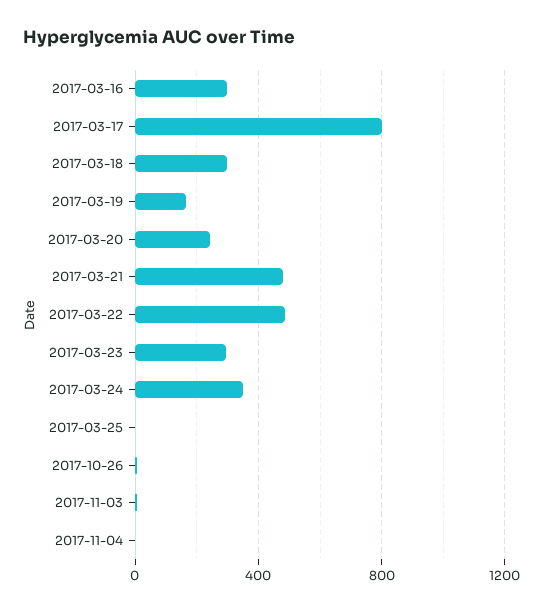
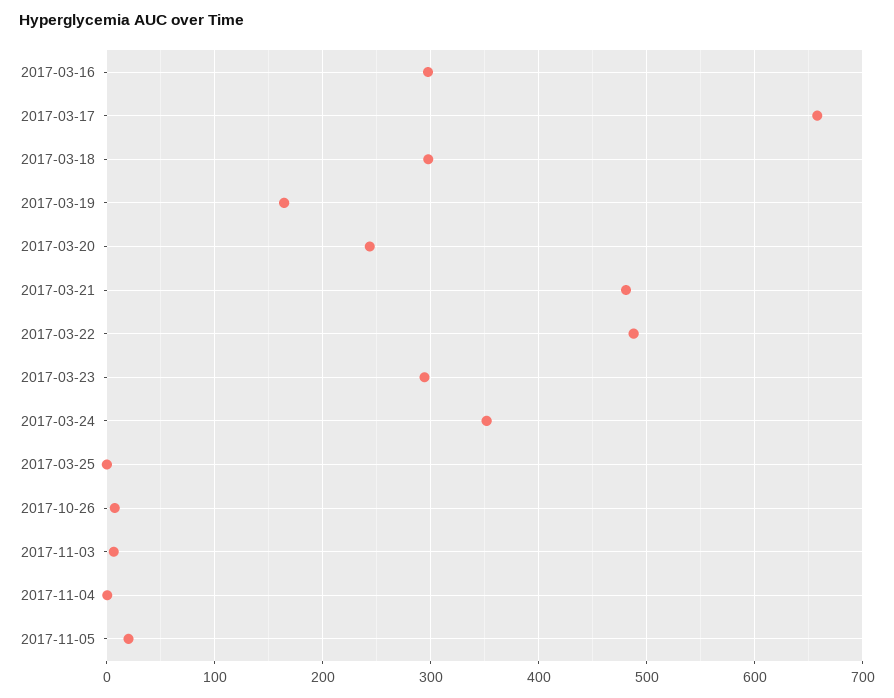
2017-03-17: 800 -> 660
2017-11-05: none -> 20

